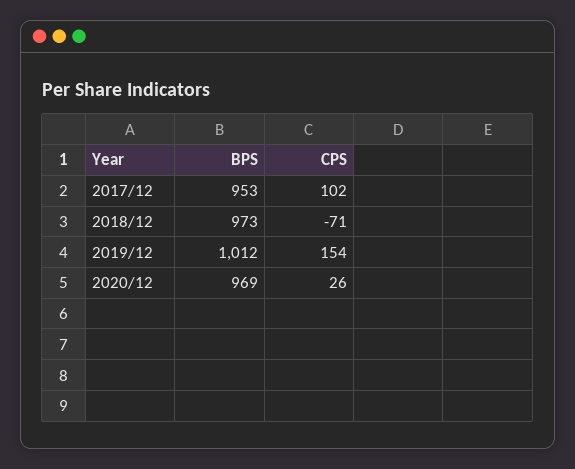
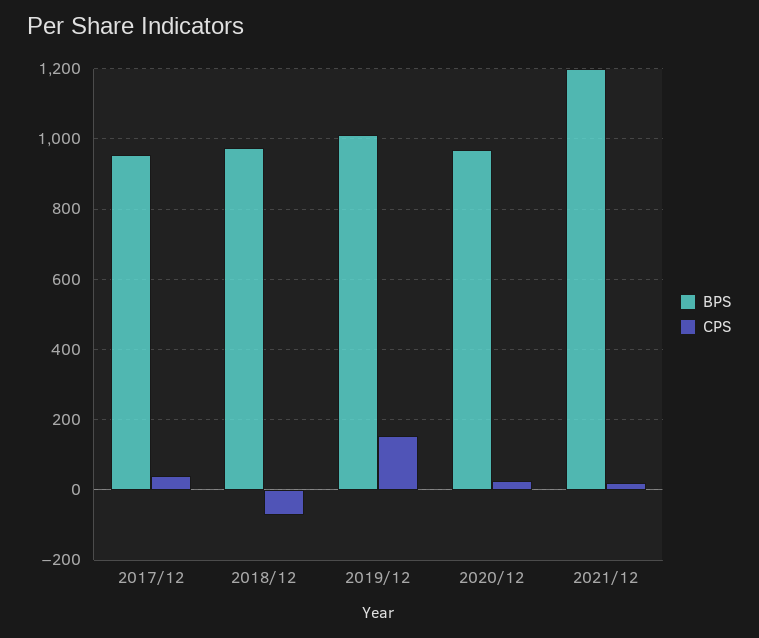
CPS, 2017/12: 102 -> 40
BPS, 2021/12: none -> 1200
CPS, 2021/12: none -> 20

